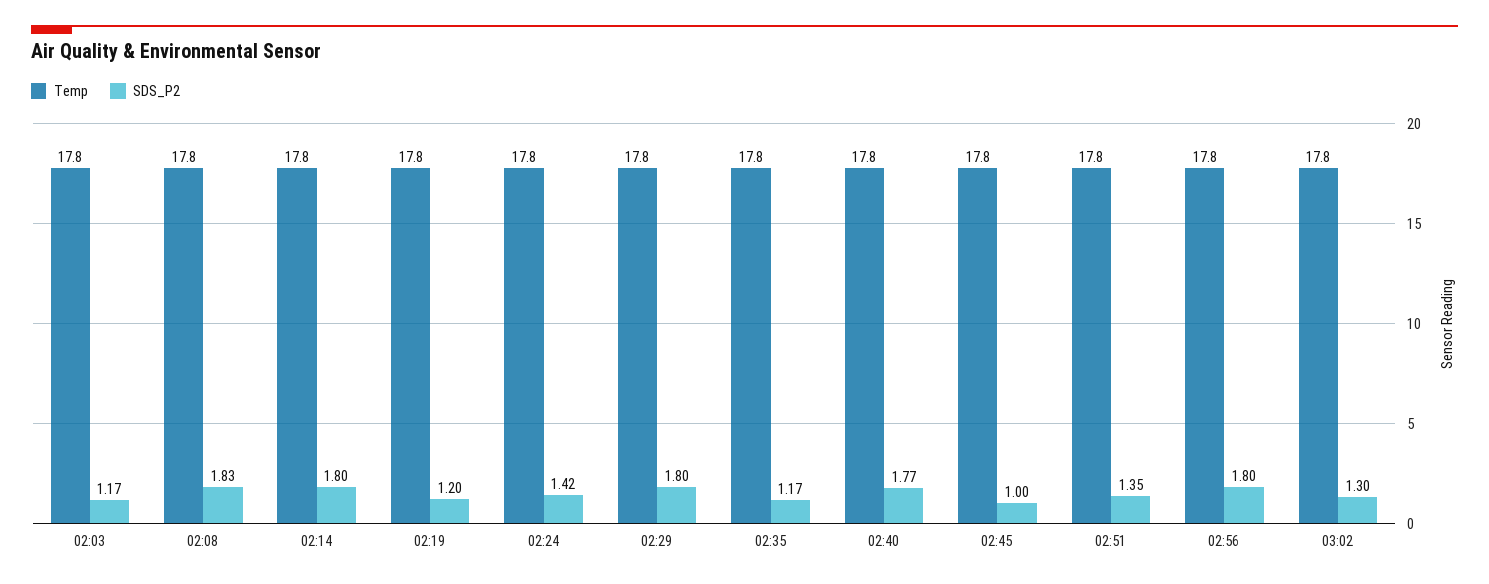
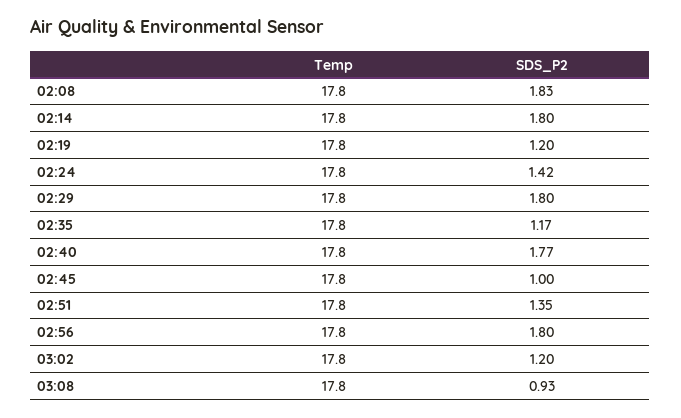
Temp, 02:03: 17.8 -> none
SDS_P2, 02:03: 1.17 -> none
SDS_P2, 03:02: 1.3 -> 1.2
Temp, 03:08: none -> 17.8
SDS_P2, 03:08: none -> 0.93

